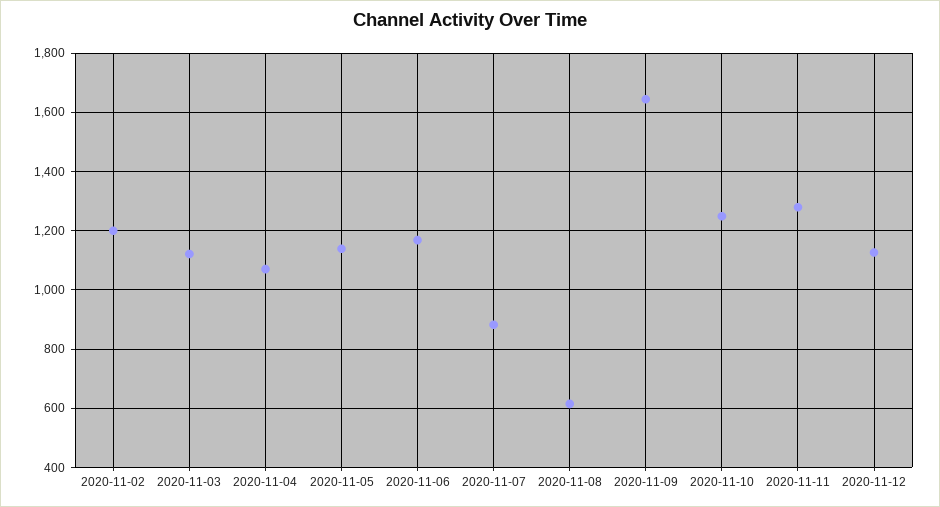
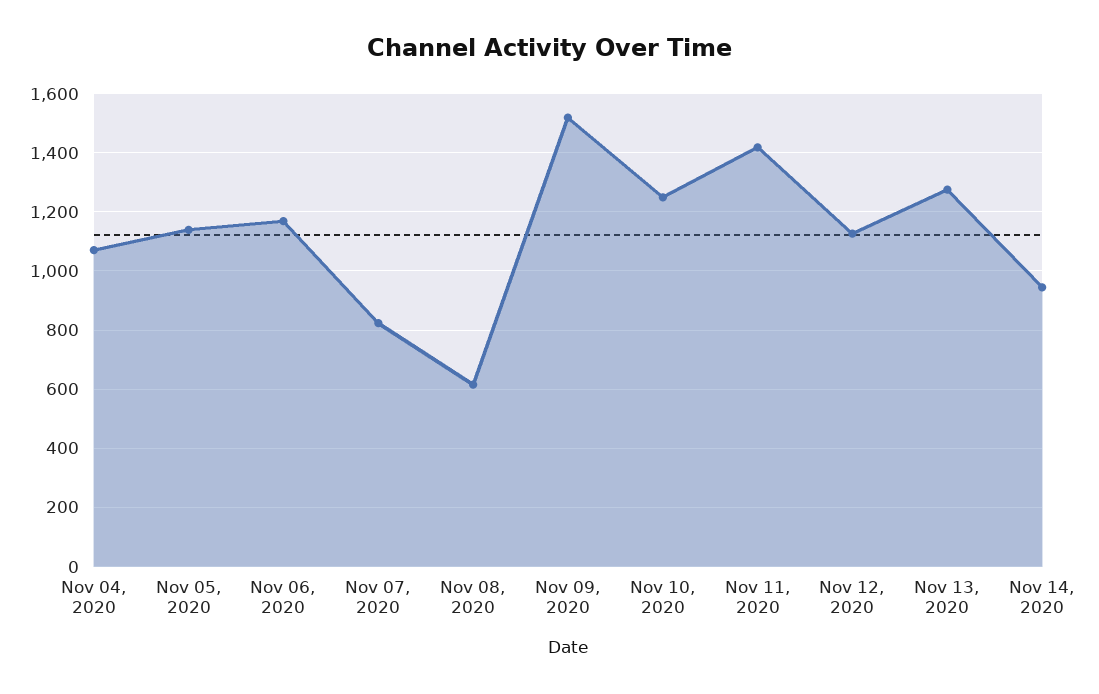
2020-11-02: 1200 -> none
2020-11-03: 1125 -> none
2020-11-07: 875 -> 825
2020-11-09: 1650 -> 1525
2020-11-11: 1275 -> 1425
Nov 13, 2020: none -> 1275
Nov 14, 2020: none -> 950

